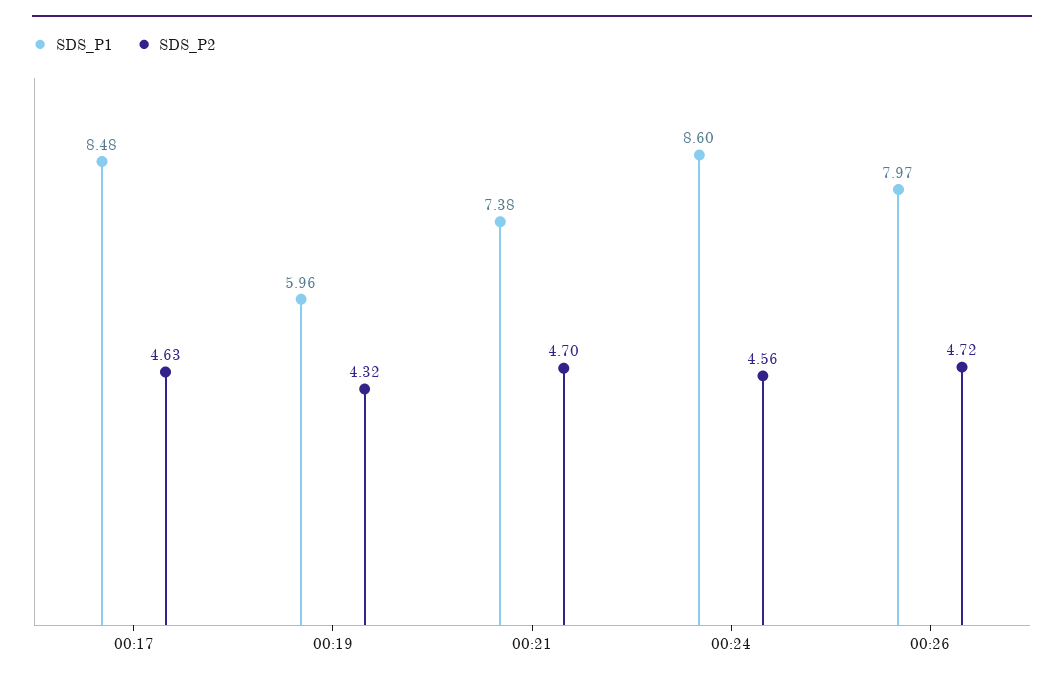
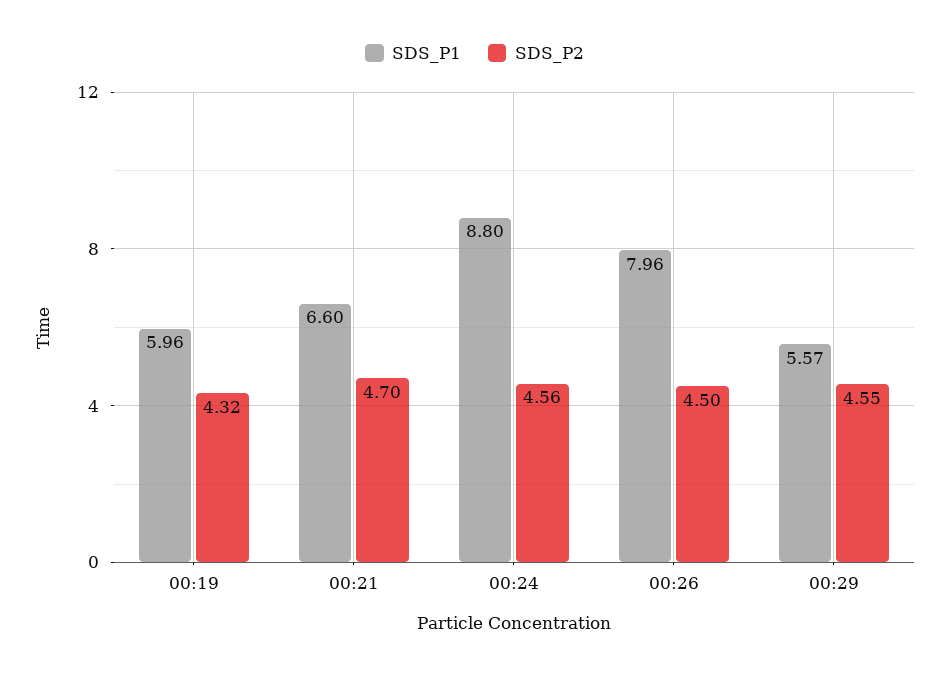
SDS_P1, 00:17: 8.48 -> none
SDS_P2, 00:17: 4.63 -> none
SDS_P1, 00:21: 7.38 -> 6.6
SDS_P1, 00:24: 8.6 -> 8.8
SDS_P1, 00:26: 7.97 -> 7.96
SDS_P2, 00:26: 4.72 -> 4.5
SDS_P1, 00:29: none -> 5.57
SDS_P2, 00:29: none -> 4.55

